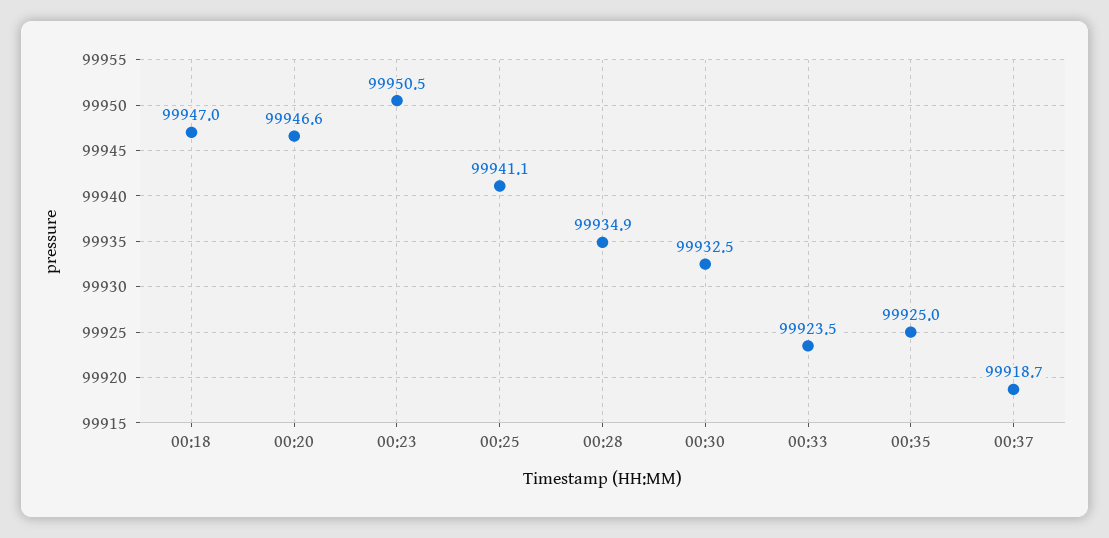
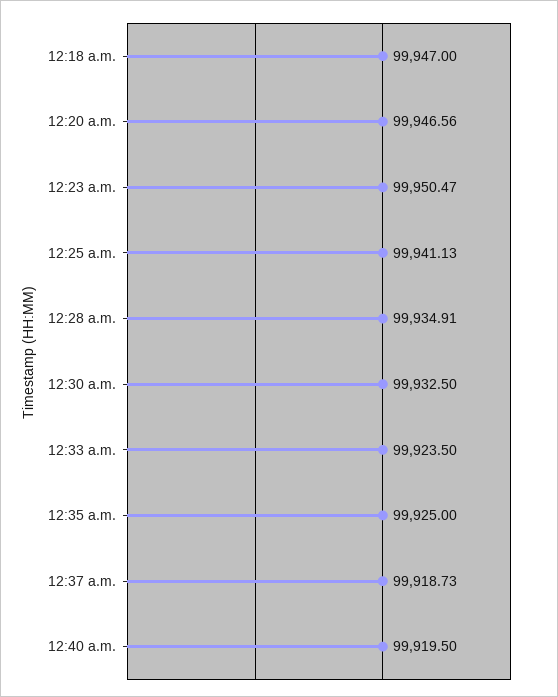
12:40 a.m.: none -> 99919.5

